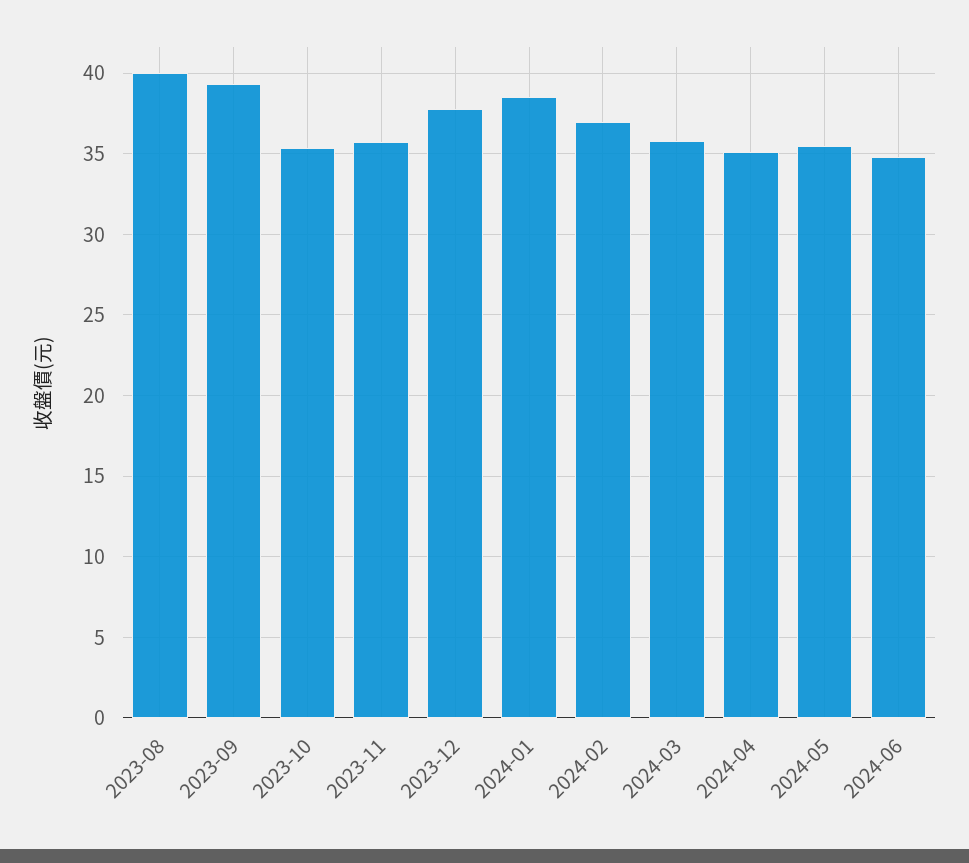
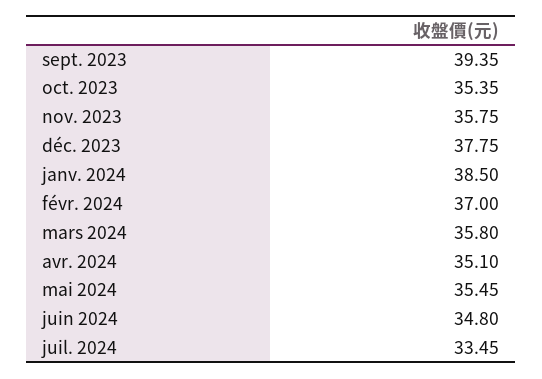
2023-08: 40 -> none
juil. 2024: none -> 33.45

